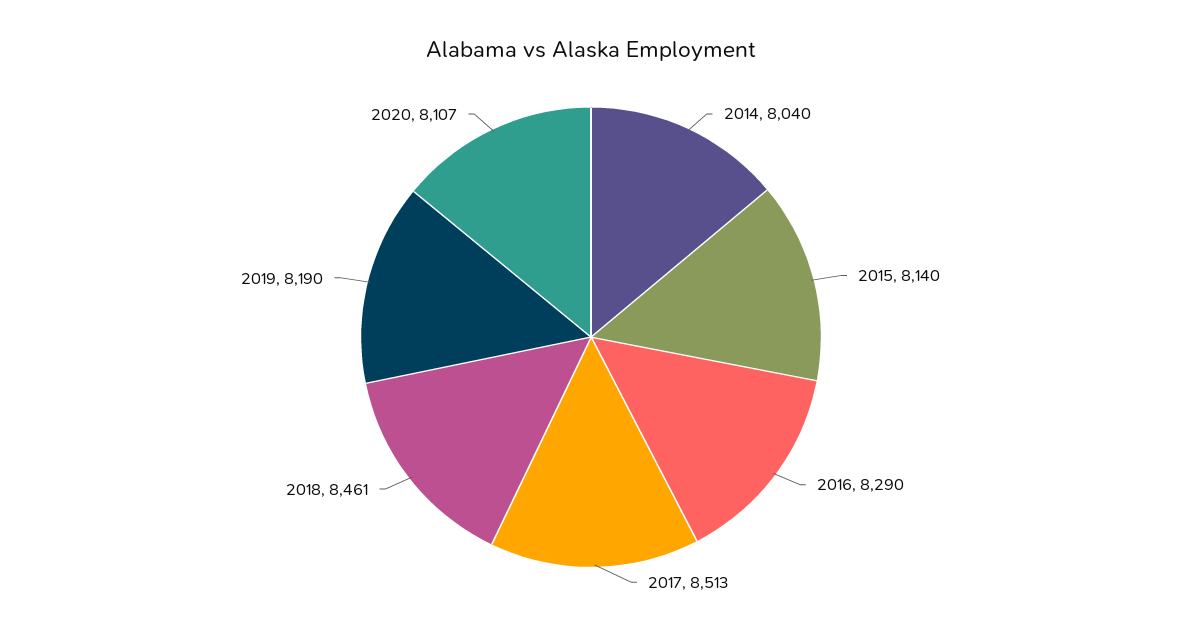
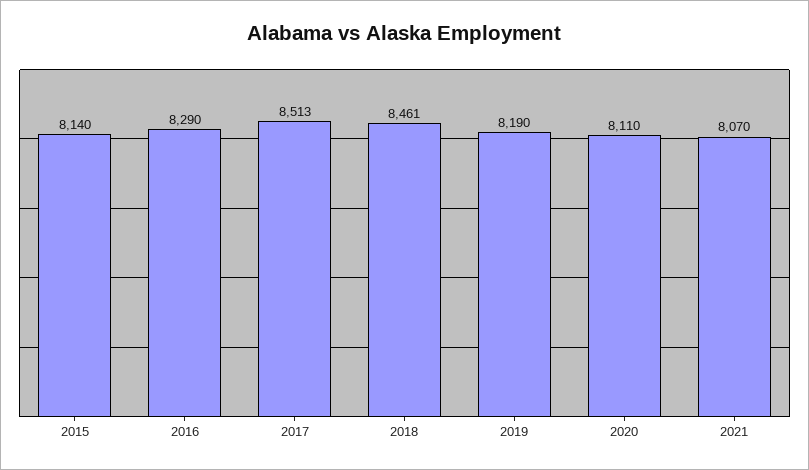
2014: 8040 -> none
2020: 8107 -> 8110
2021: none -> 8070

